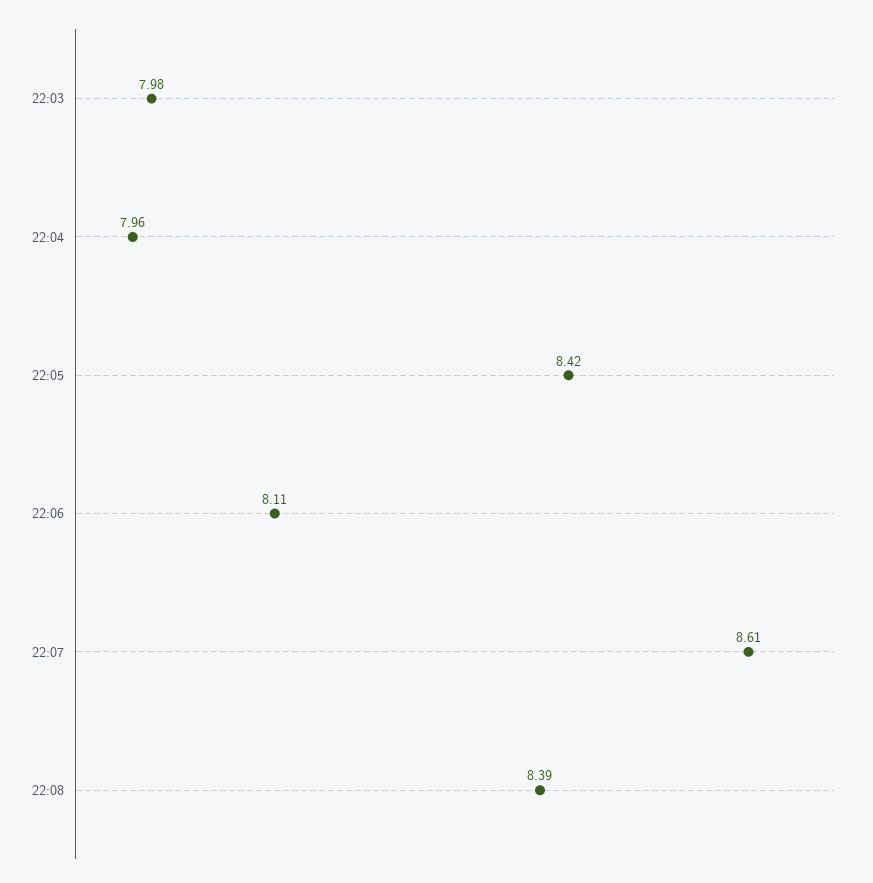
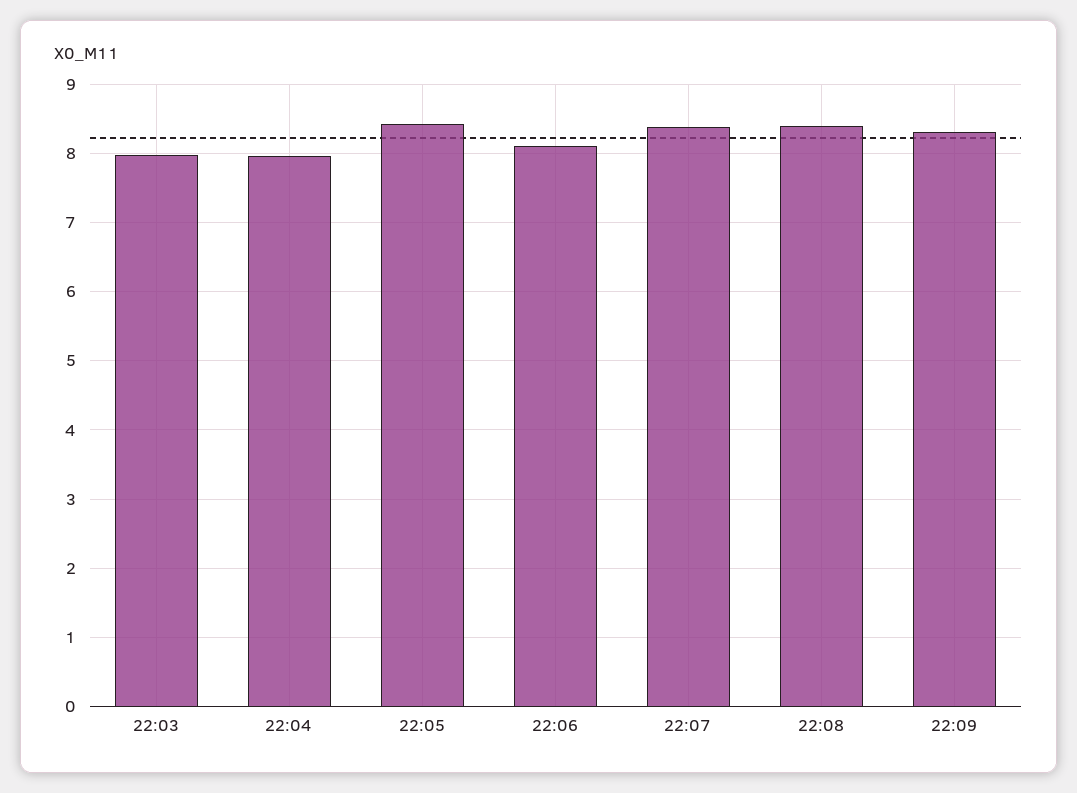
22:07: 8.61 -> 8.4
22:09: none -> 8.3

